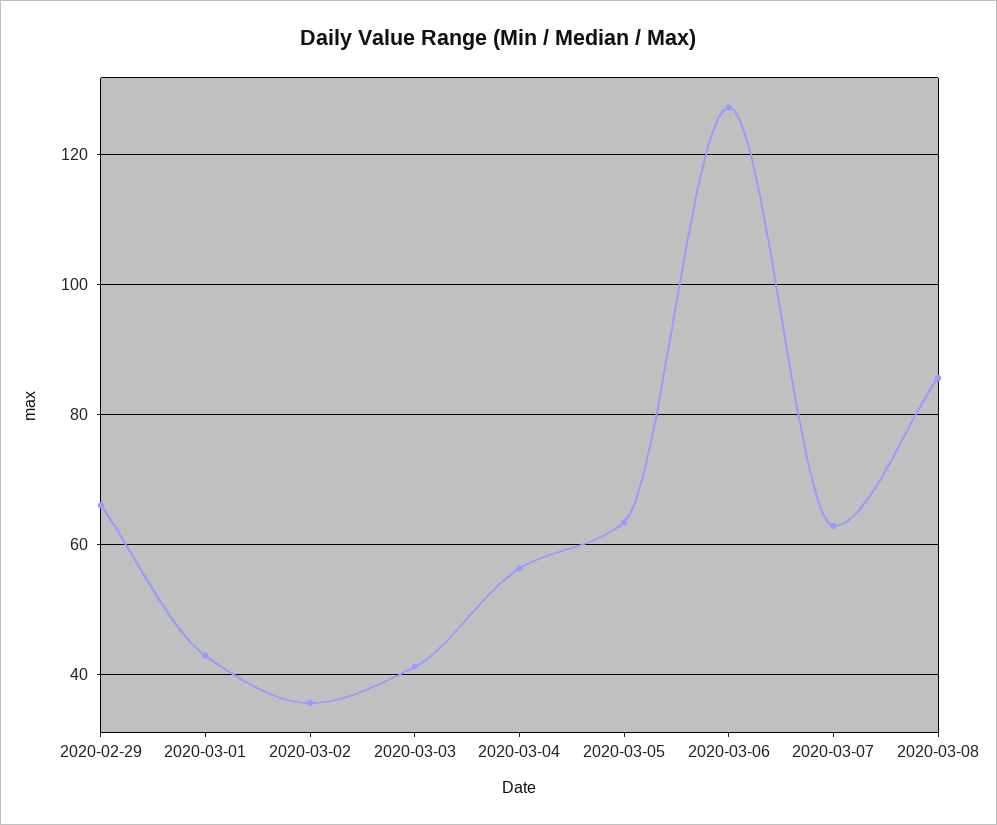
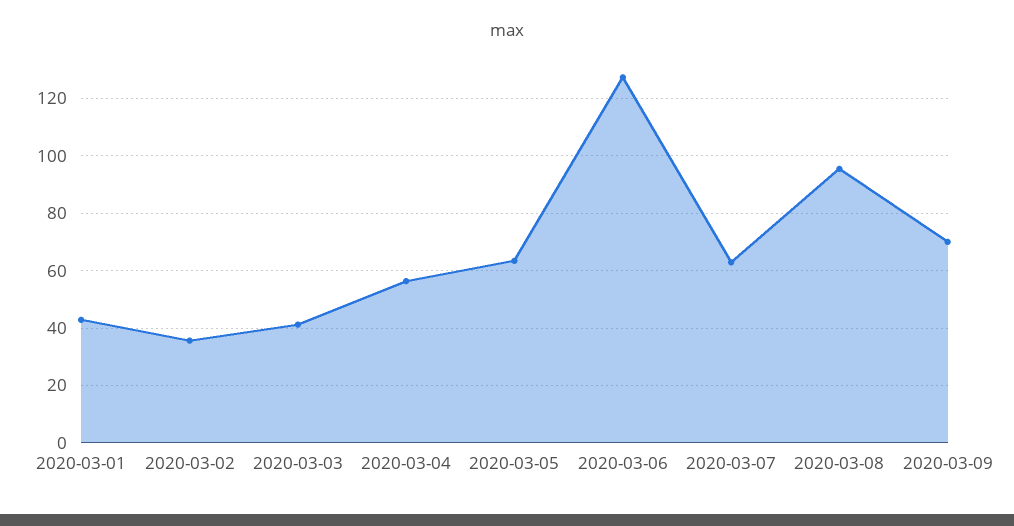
2020-02-29: 66 -> none
2020-03-08: 86 -> 95
2020-03-09: none -> 70

